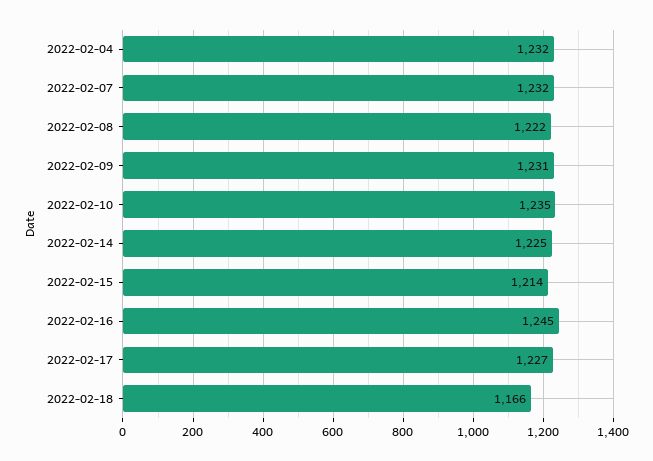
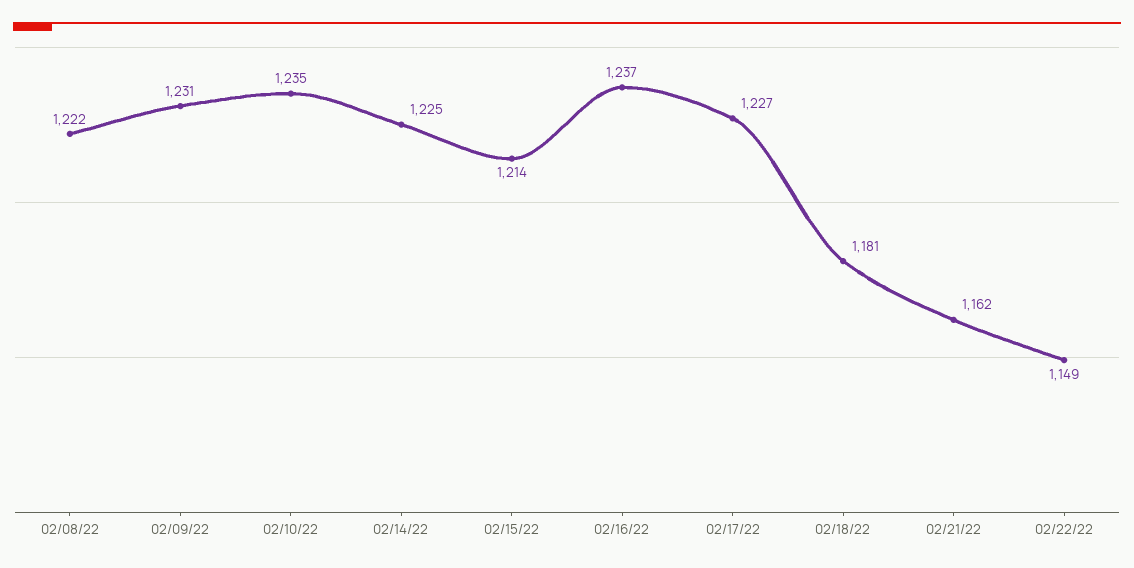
2022-02-04: 1232 -> none
2022-02-07: 1232 -> none
2022-02-16: 1245 -> 1237
2022-02-18: 1166 -> 1181
02/21/22: none -> 1162
02/22/22: none -> 1149

